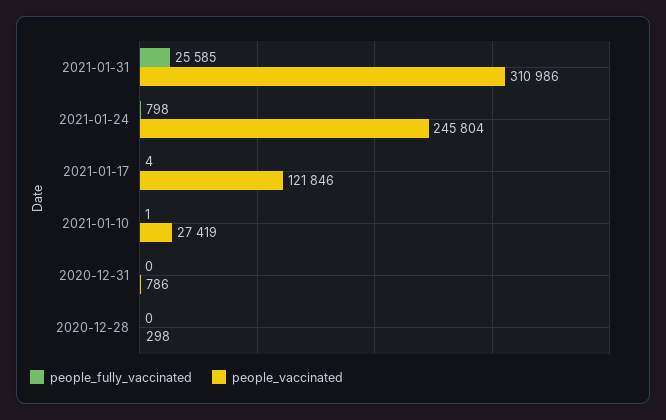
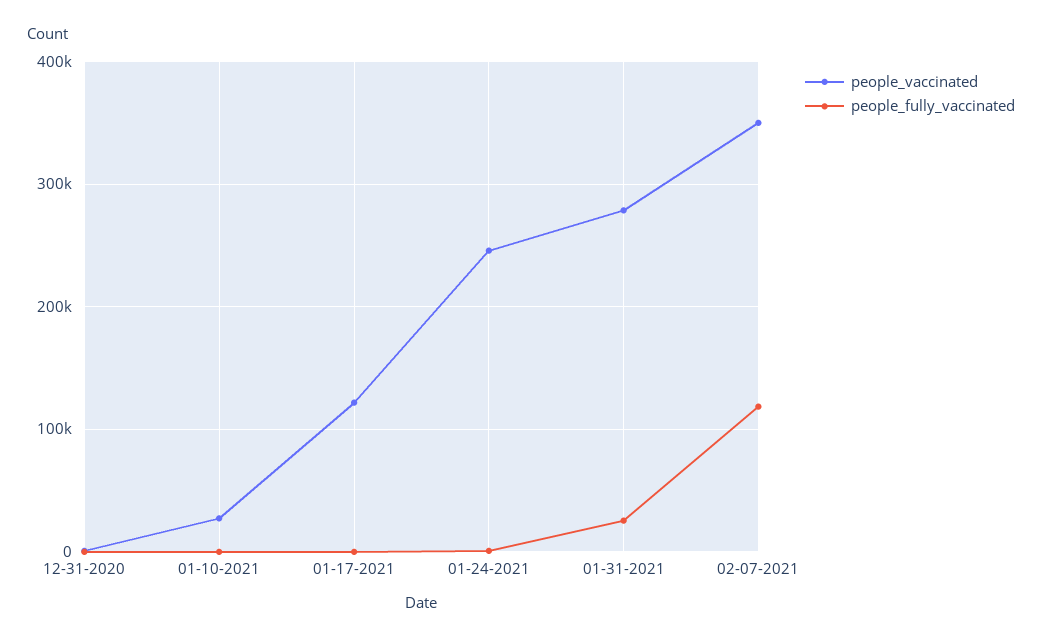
people_vaccinated, 2021-01-31: 310986 -> 280000
people_fully_vaccinated, 2020-12-28: 0 -> none
people_vaccinated, 2020-12-28: 298 -> none
people_vaccinated, 02-07-2021: none -> 350000
people_fully_vaccinated, 02-07-2021: none -> 120000

